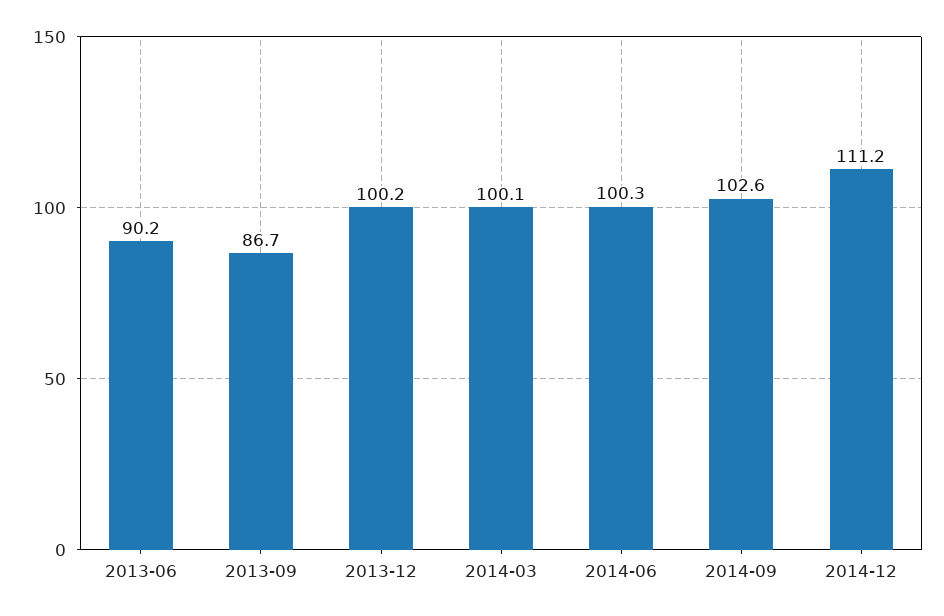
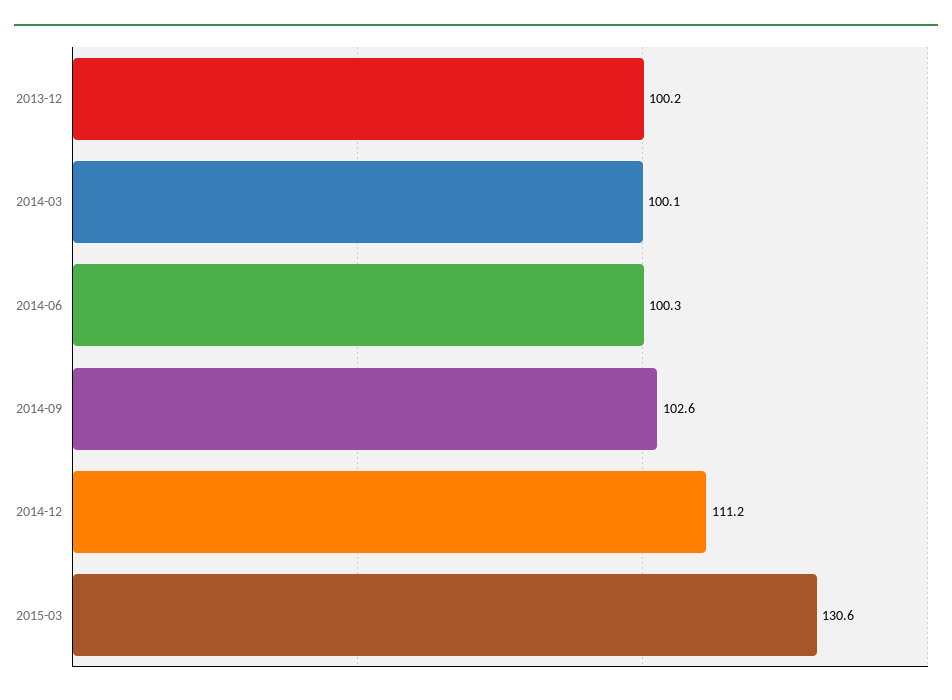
2013-06: 90.2 -> none
2013-09: 86.7 -> none
2015-03: none -> 130.6

